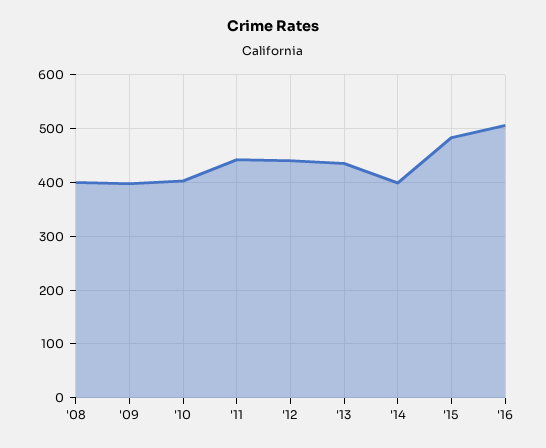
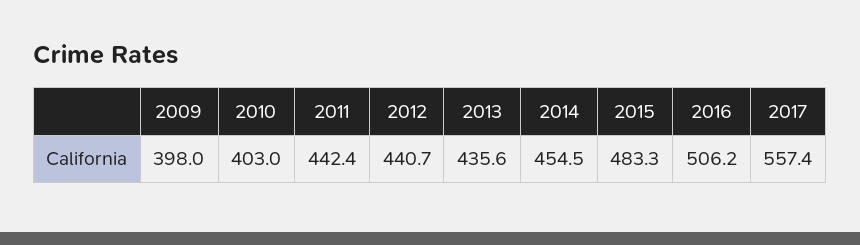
'08: 400 -> none
'14: 400 -> 454.5
2017: none -> 557.4

